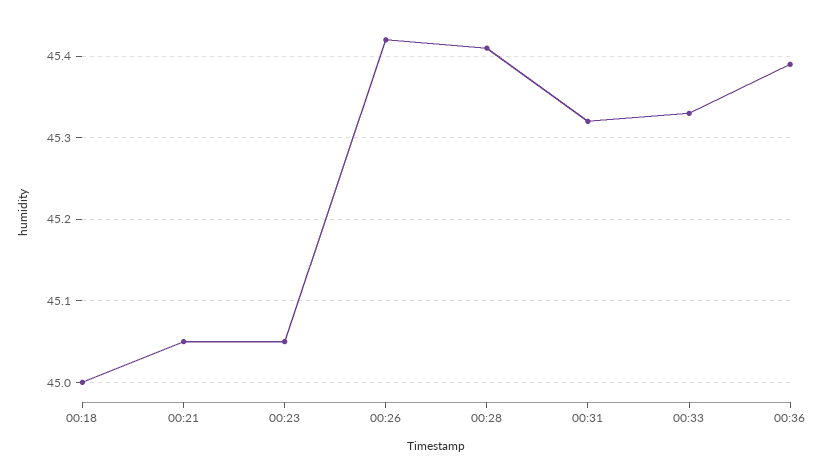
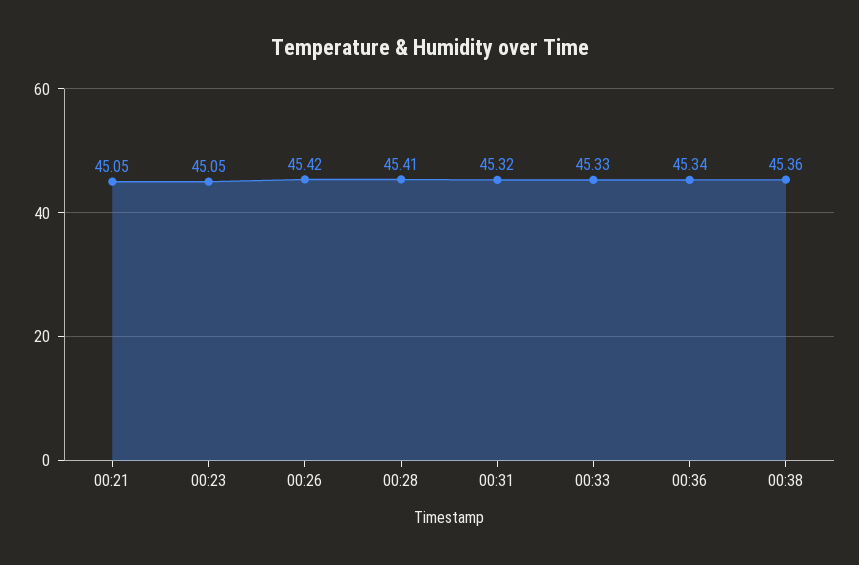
00:18: 45 -> none
00:36: 45.39 -> 45.34
00:38: none -> 45.36

